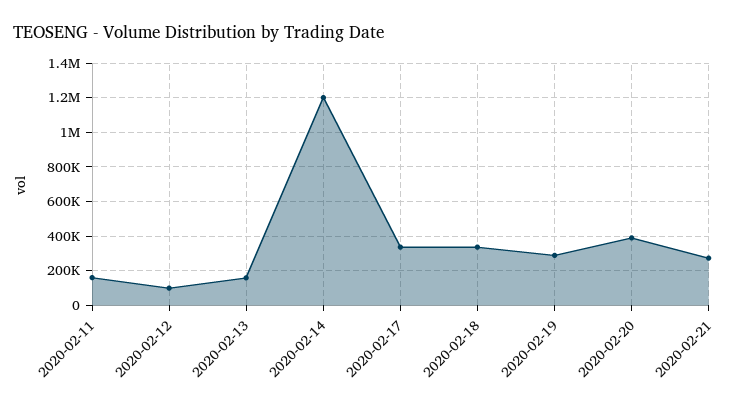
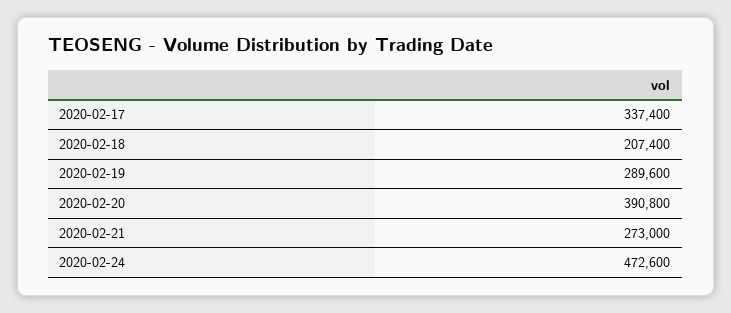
2020-02-11: 150000 -> none
2020-02-12: 100000 -> none
2020-02-13: 150000 -> none
2020-02-14: 1200000 -> none
2020-02-18: 350000 -> 207400
2020-02-24: none -> 472600

